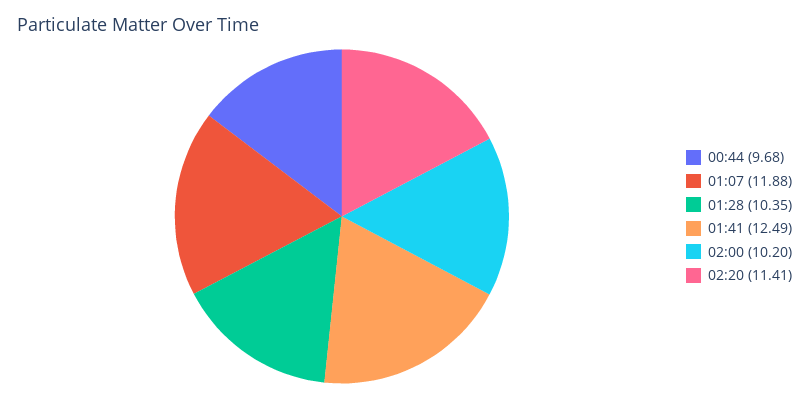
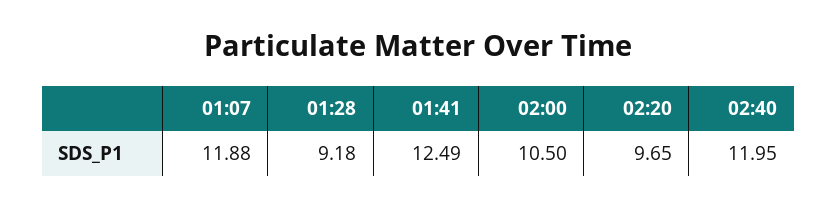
00:44: 9.68 -> none
01:28: 10.35 -> 9.18
02:00: 10.2 -> 10.5
02:20: 11.41 -> 9.65
02:40: none -> 11.95

